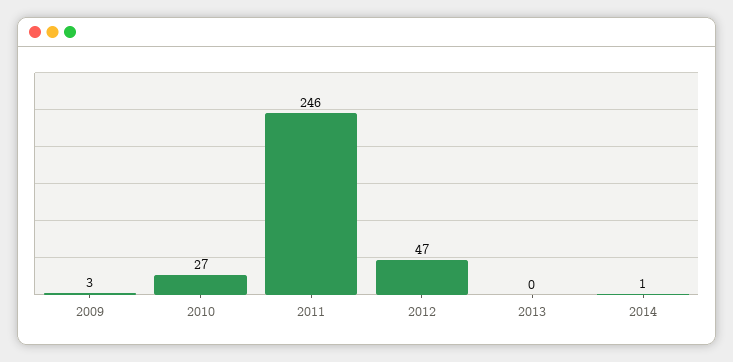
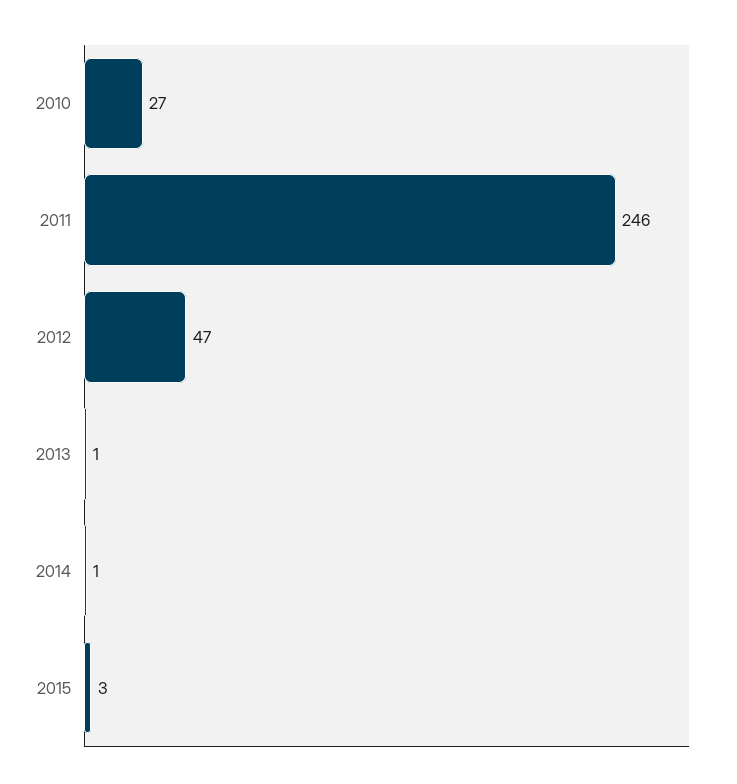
2009: 3 -> none
2013: 0 -> 1
2015: none -> 3

